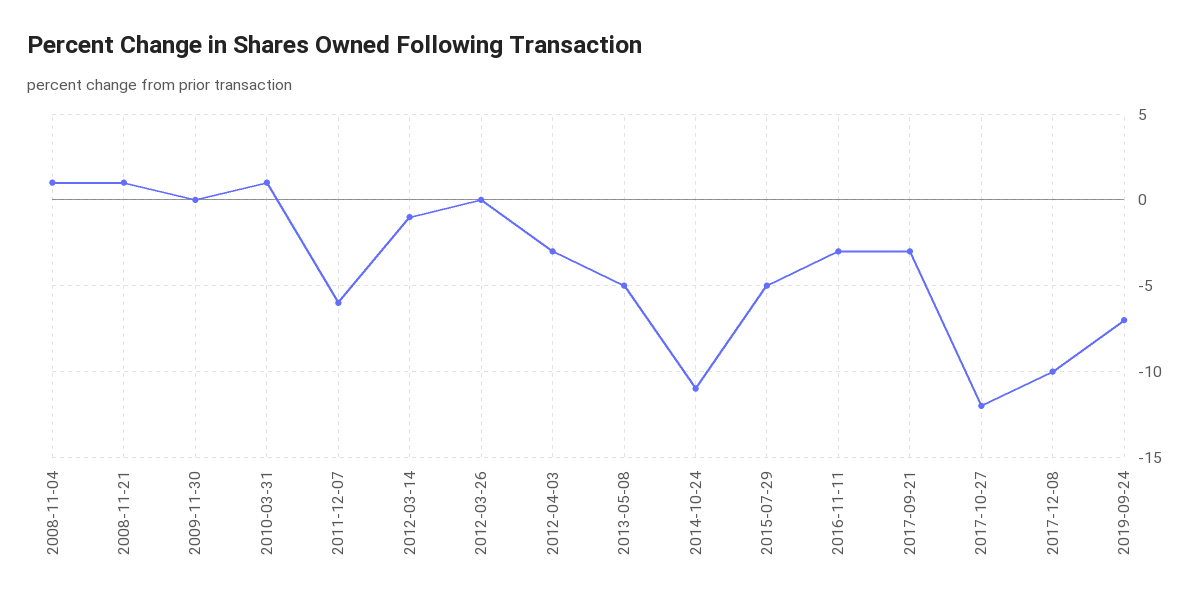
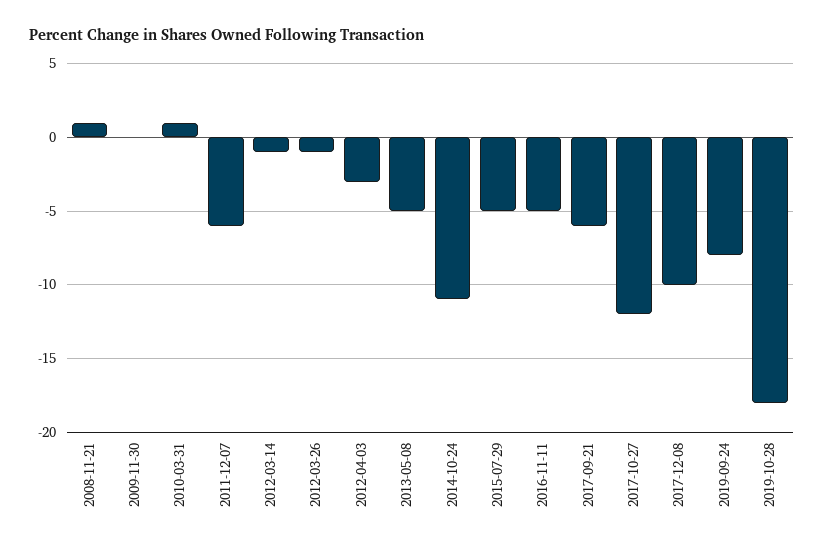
2008-11-04: 1 -> none
2012-03-26: 0 -> -1
2016-11-11: -3 -> -5
2017-09-21: -3 -> -6
2019-09-24: -7 -> -8
2019-10-28: none -> -18

